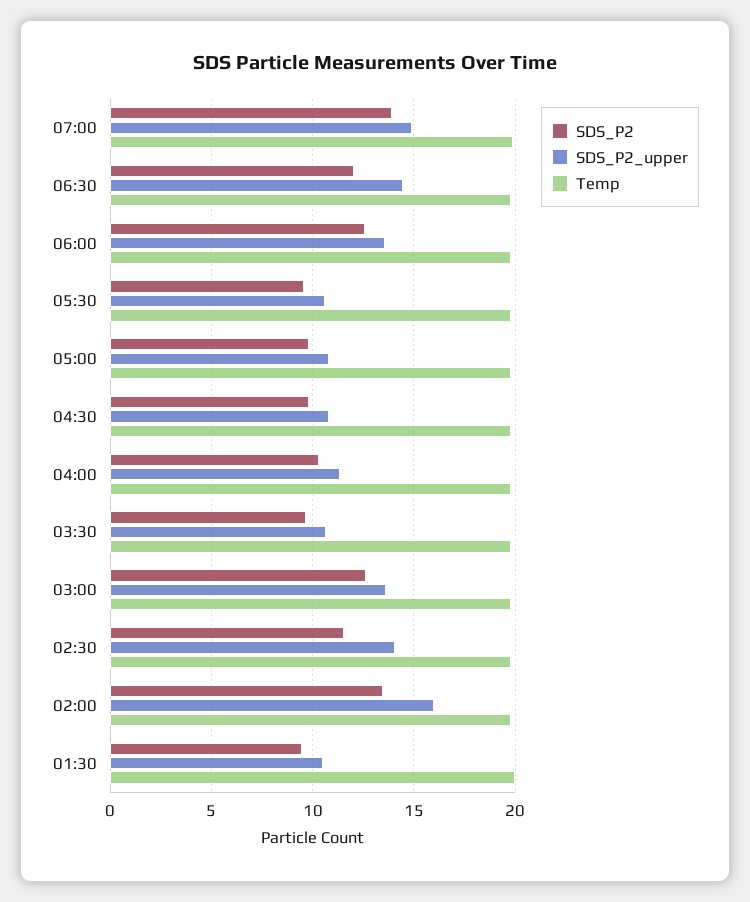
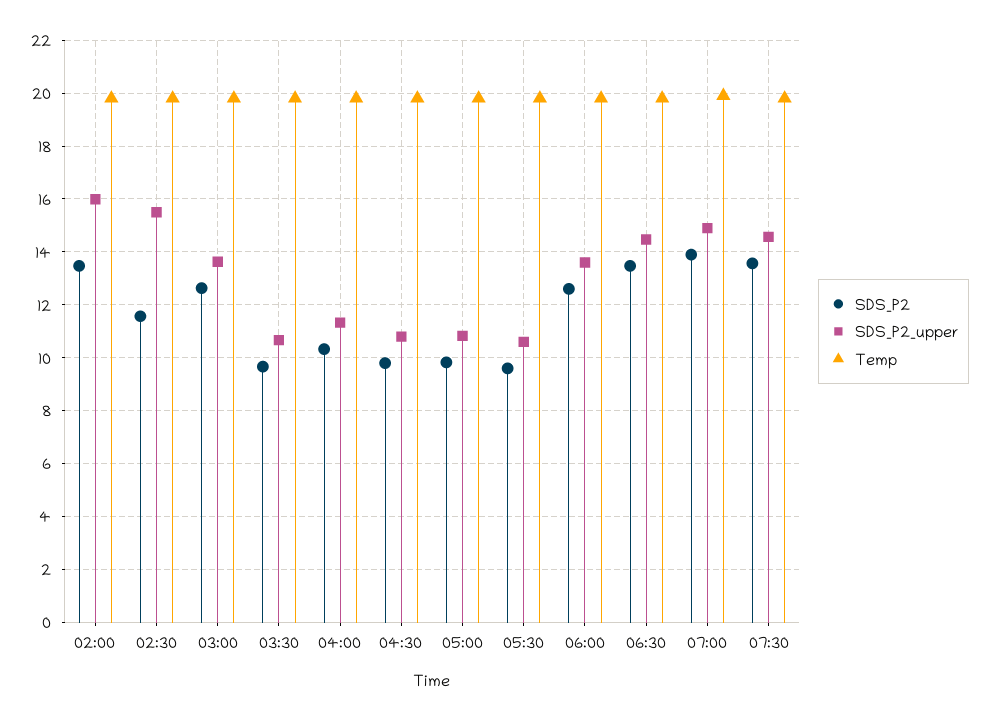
SDS_P2, 06:30: 12 -> 13.5
SDS_P2_upper, 02:30: 14 -> 15.5
SDS_P2, 01:30: 9.5 -> none
SDS_P2_upper, 01:30: 10.5 -> none
Temp, 01:30: 20 -> none
SDS_P2, 07:30: none -> 13.5
SDS_P2_upper, 07:30: none -> 14.5
Temp, 07:30: none -> 19.75

